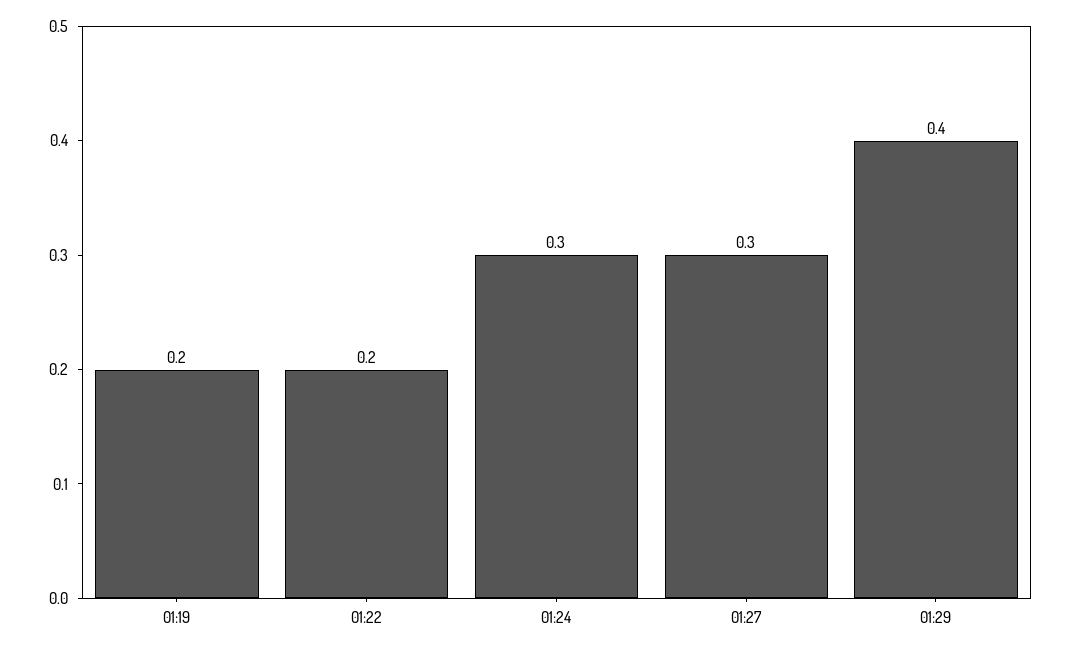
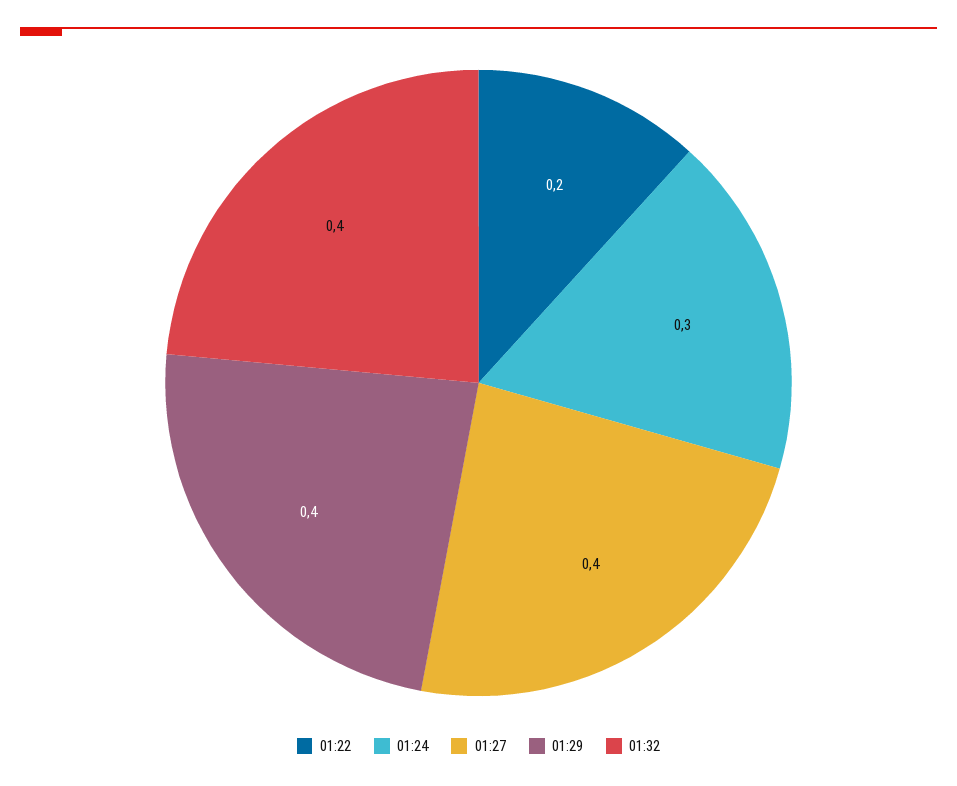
01:19: 0.2 -> none
01:27: 0.3 -> 0.4
01:32: none -> 0.4

